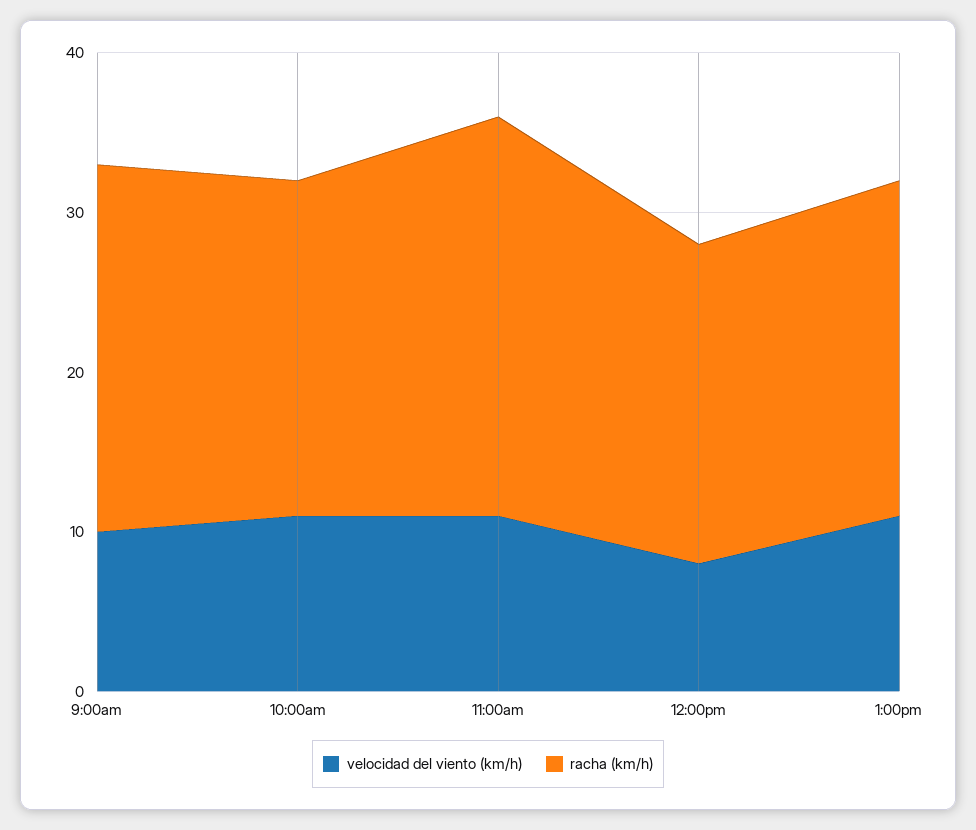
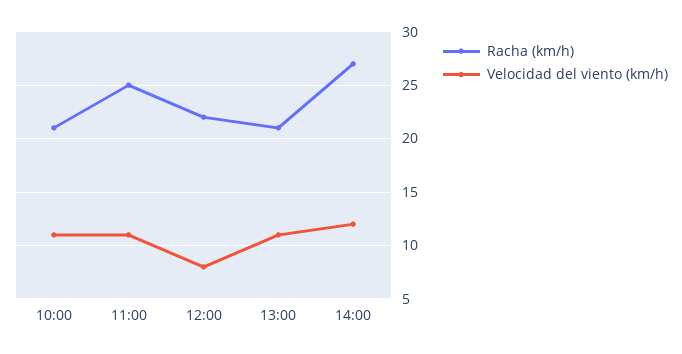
velocidad del viento (km/h), 9:00am: 10 -> none
racha (km/h), 9:00am: 23 -> none
racha (km/h), 12:00pm: 20 -> 22
racha (km/h), 14:00: none -> 27
velocidad del viento (km/h), 14:00: none -> 12

